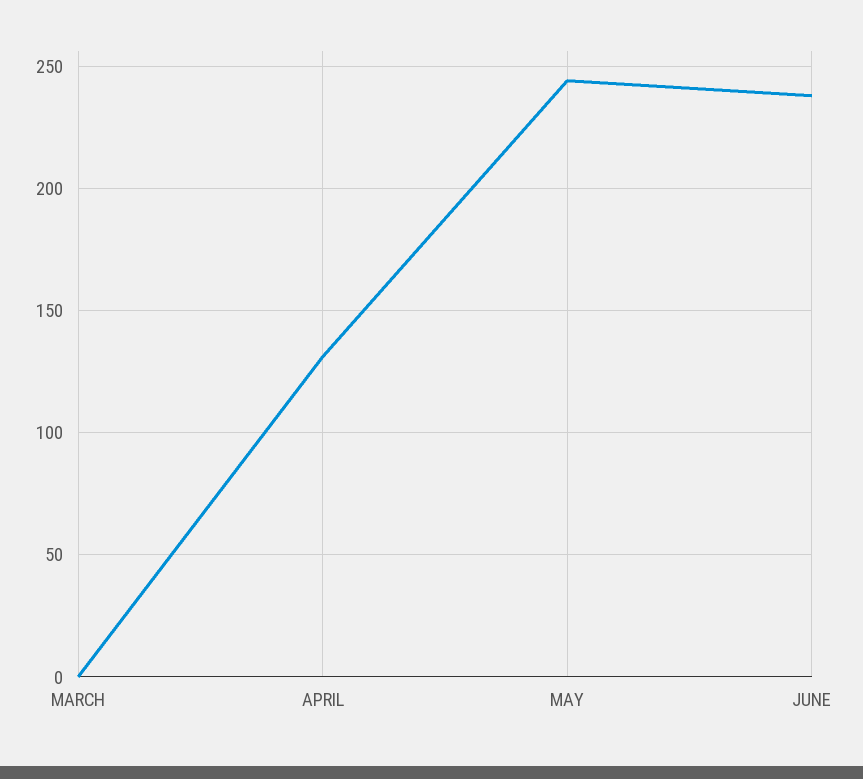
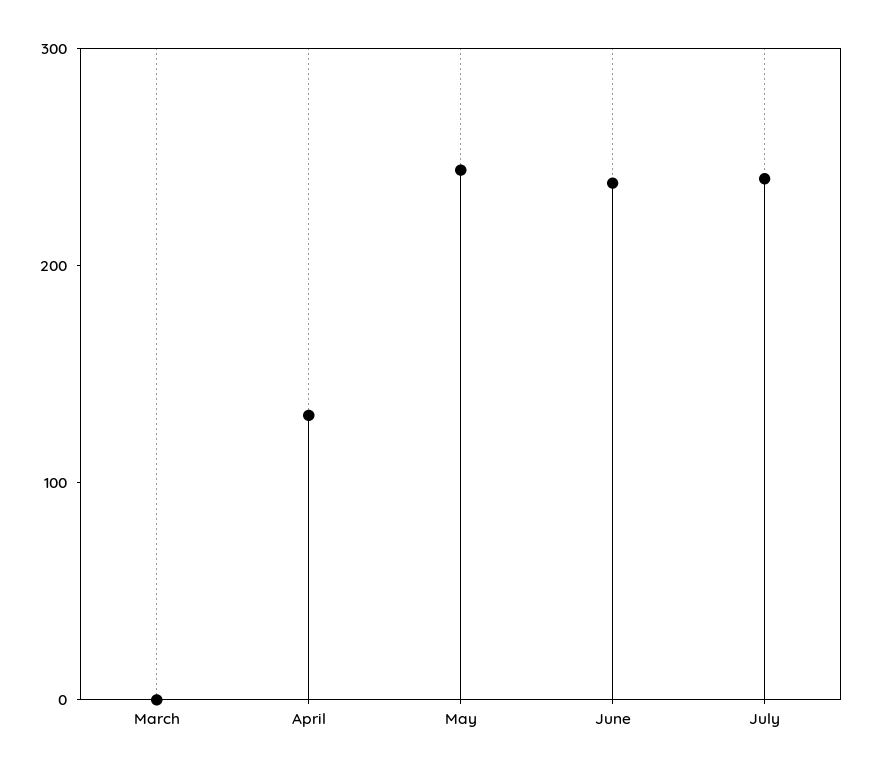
July: none -> 240

